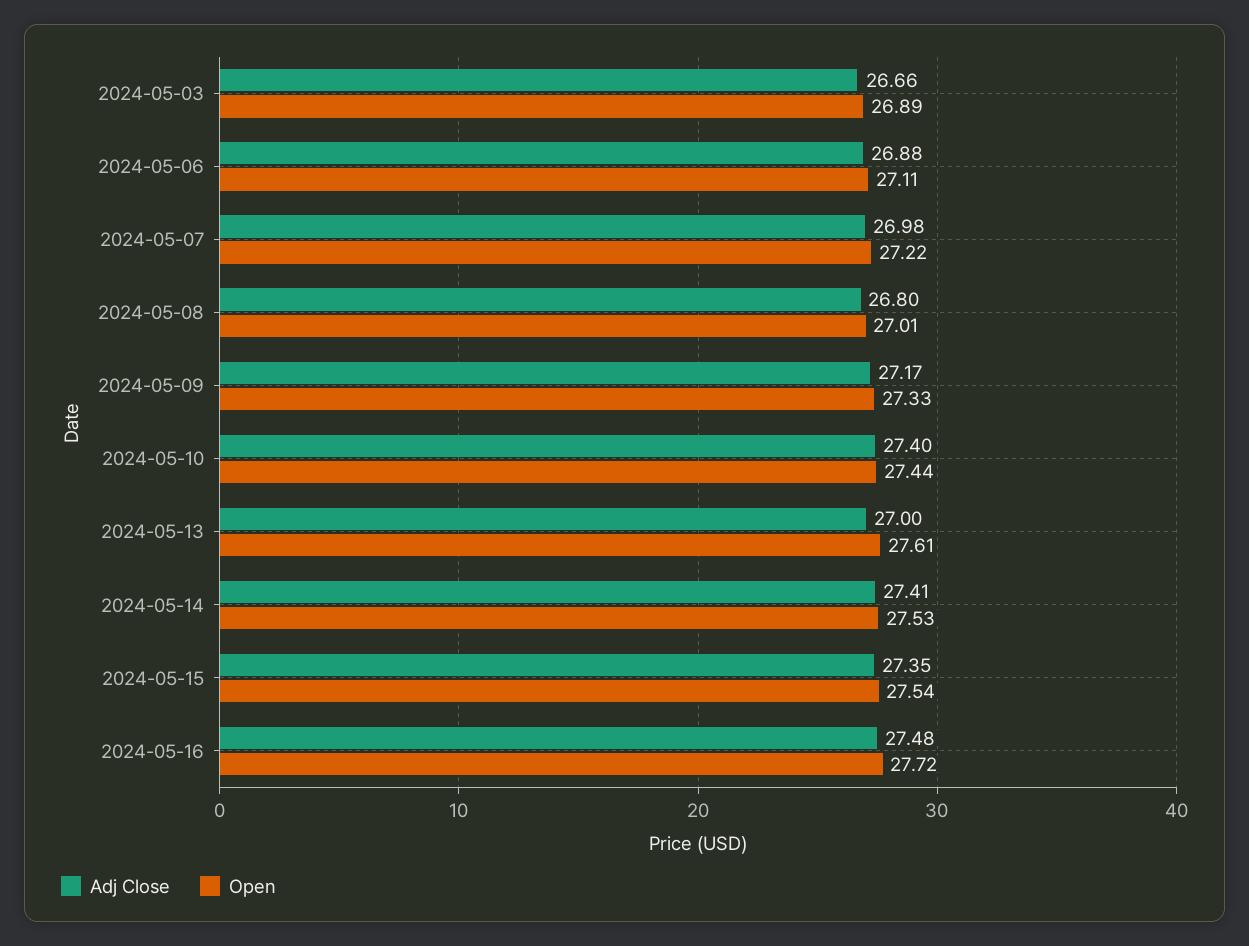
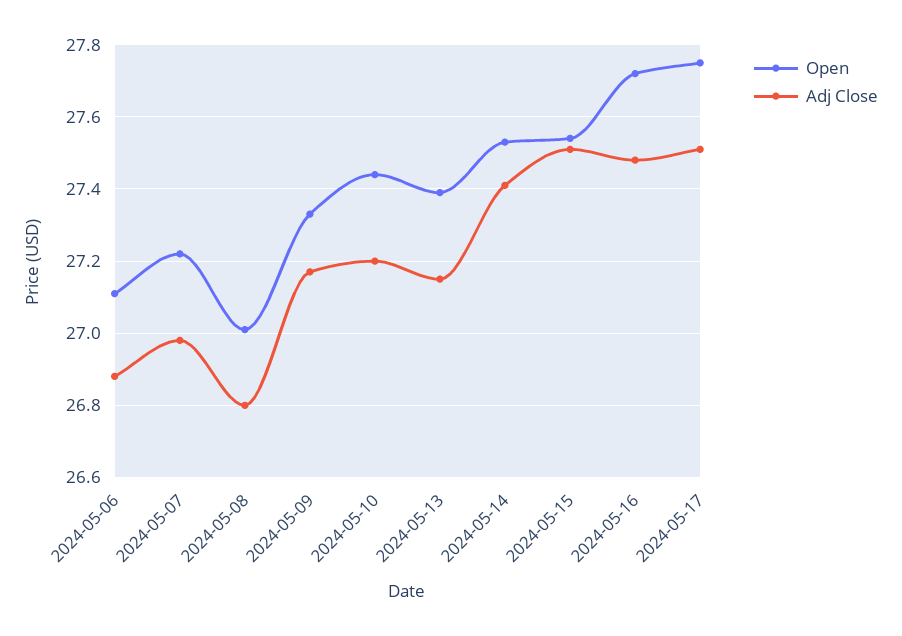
Adj Close, 2024-05-03: 26.66 -> none
Open, 2024-05-03: 26.89 -> none
Adj Close, 2024-05-10: 27.4 -> 27.2
Adj Close, 2024-05-13: 27 -> 27.15
Open, 2024-05-13: 27.61 -> 27.4
Adj Close, 2024-05-15: 27.35 -> 27.5
Open, 2024-05-17: none -> 27.75
Adj Close, 2024-05-17: none -> 27.5

